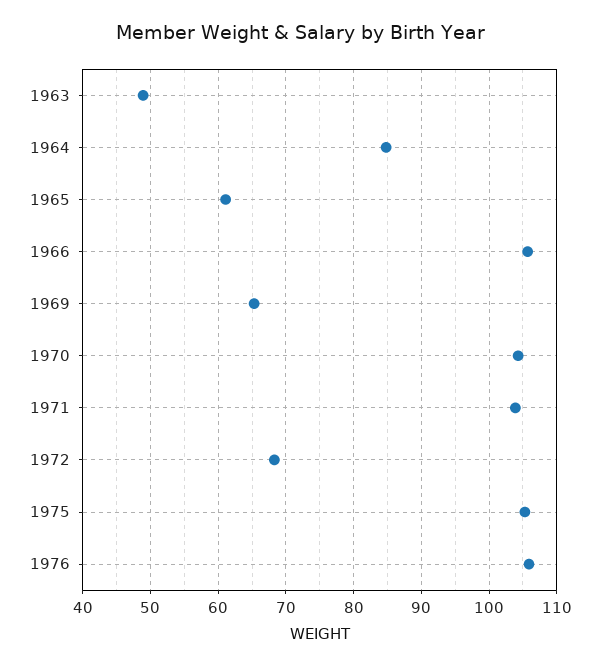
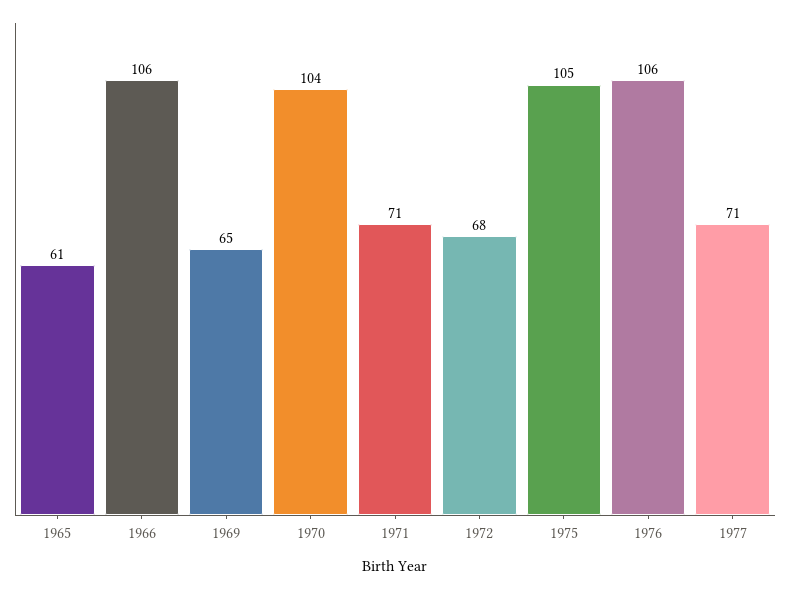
1963: 49 -> none
1964: 85 -> none
1971: 104 -> 71
1977: none -> 71

